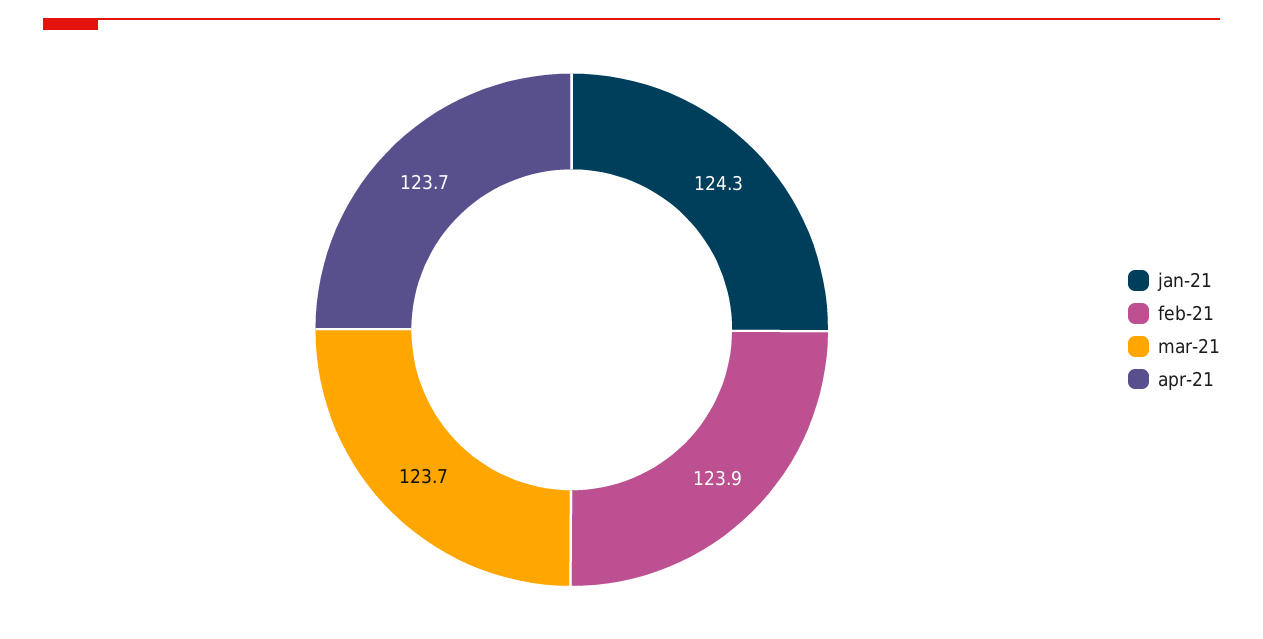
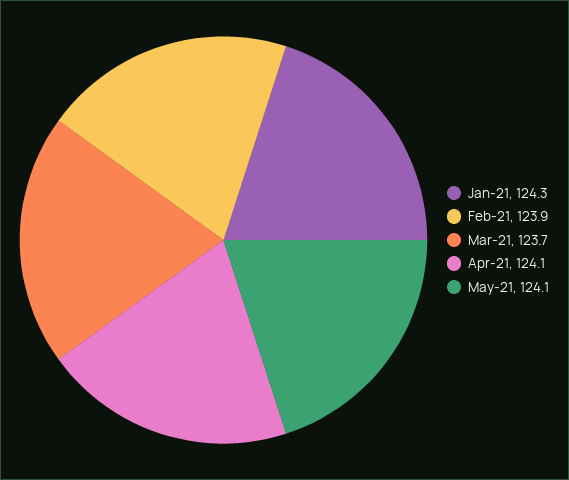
apr-21: 123.7 -> 124.1
May-21: none -> 124.1

